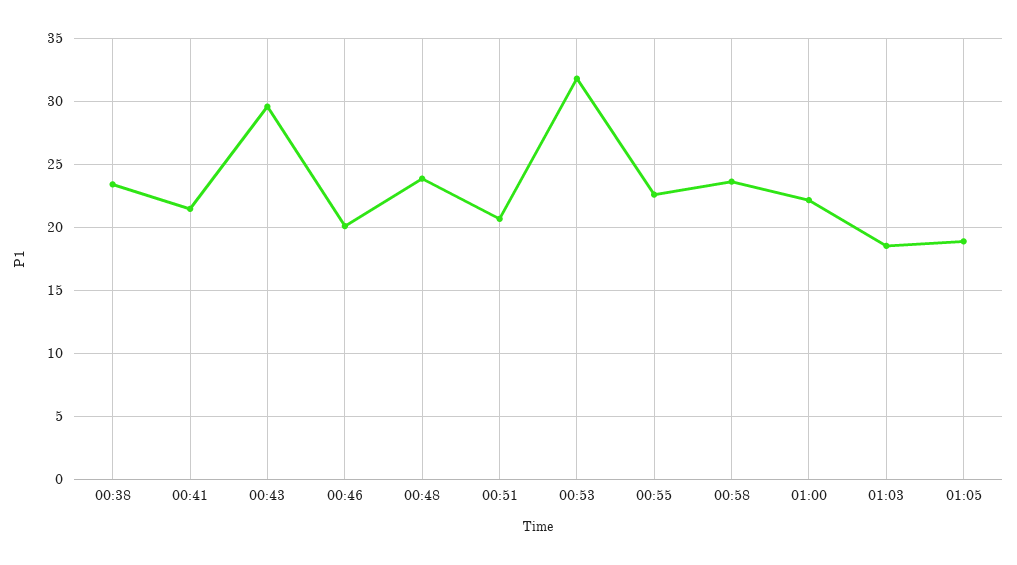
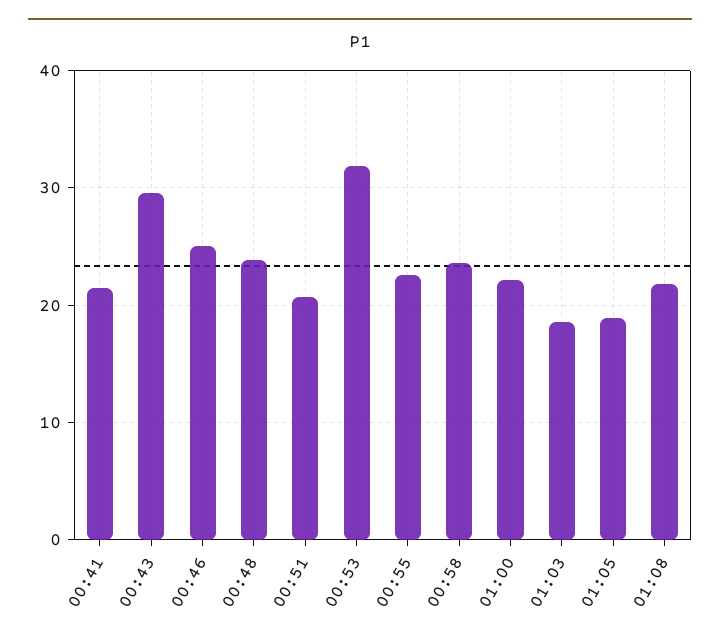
00:38: 23.5 -> none
00:46: 20 -> 25
01:08: none -> 22

